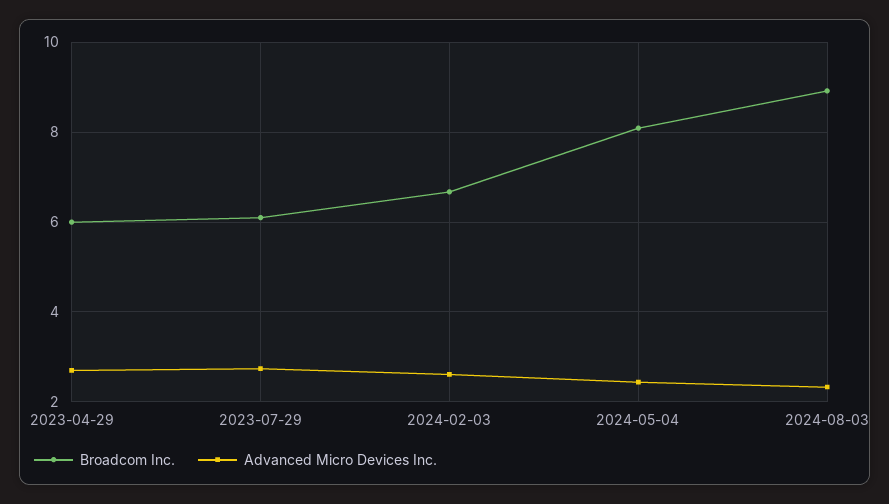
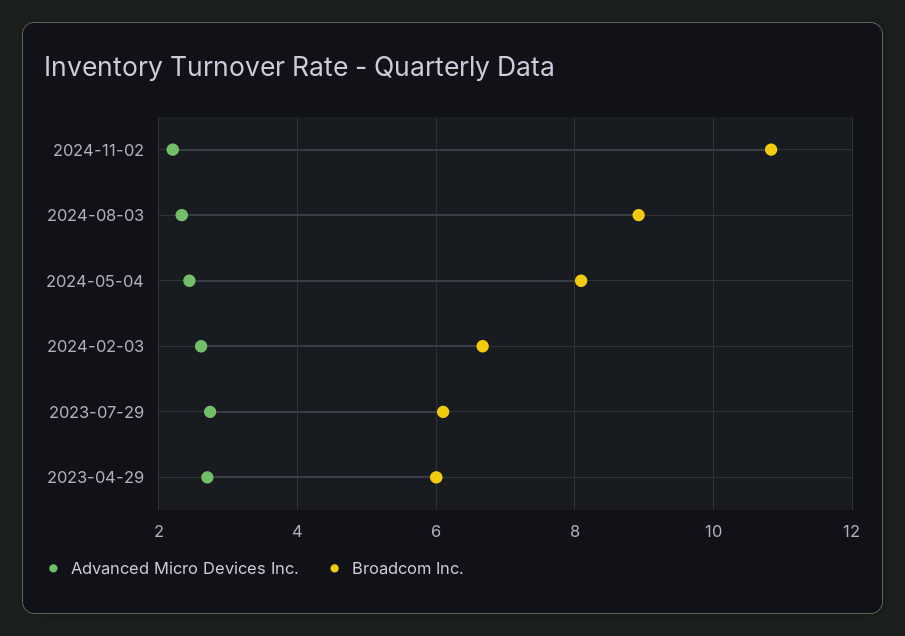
Advanced Micro Devices Inc., 2024-11-02: none -> 2.2
Broadcom Inc., 2024-11-02: none -> 10.8

